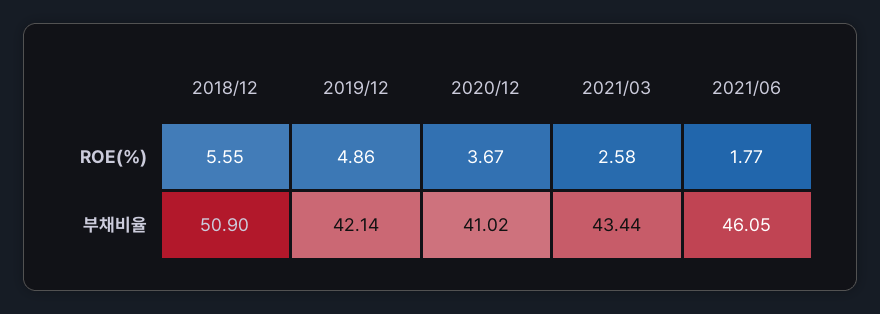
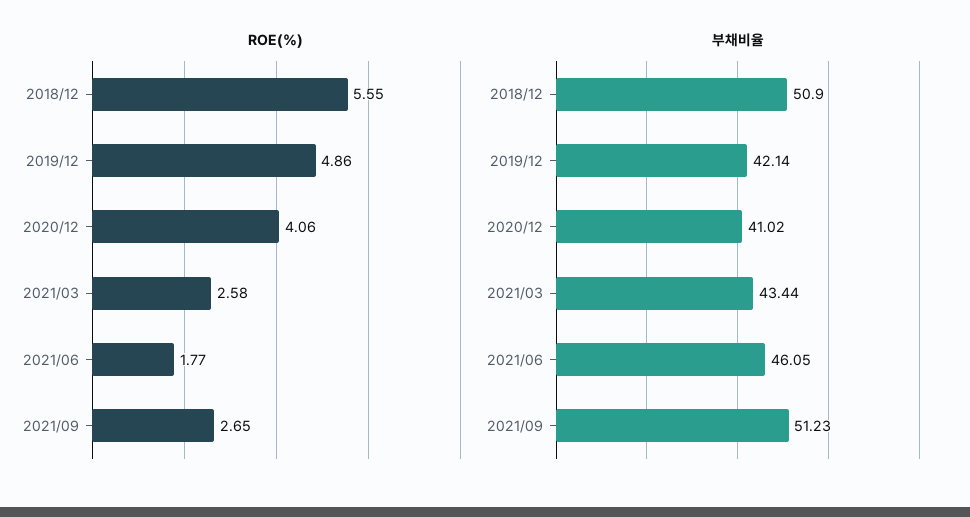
ROE(%), 2020/12: 3.67 -> 4.06
ROE(%), 2021/09: none -> 2.65
부채비율, 2021/09: none -> 51.23

